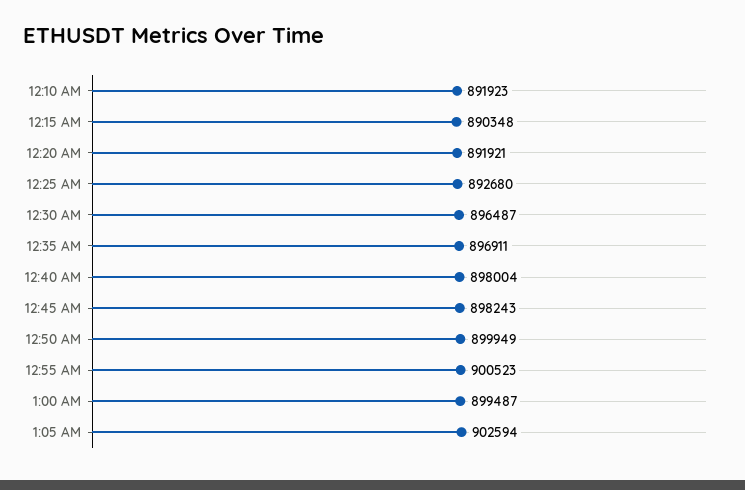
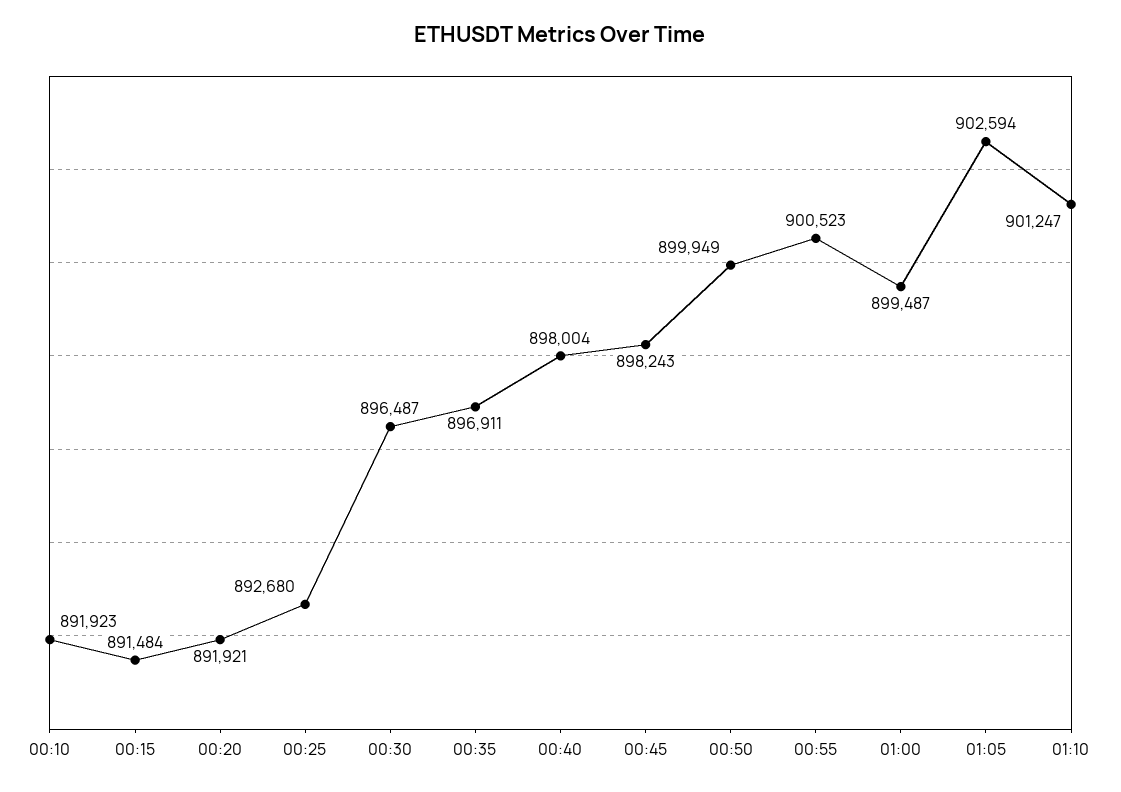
12:15 AM: 890348 -> 891484
01:10: none -> 901247

